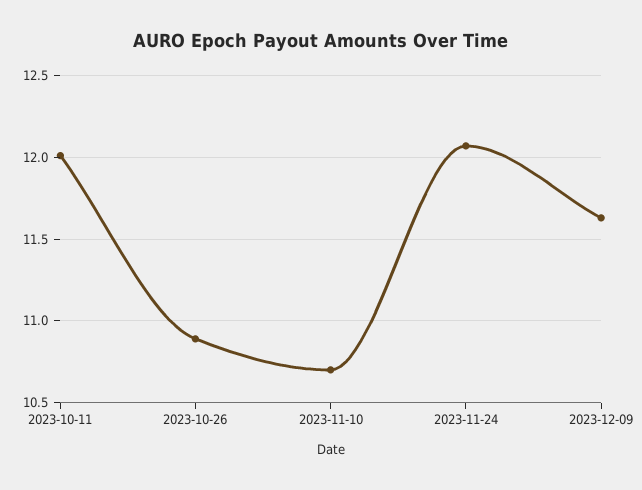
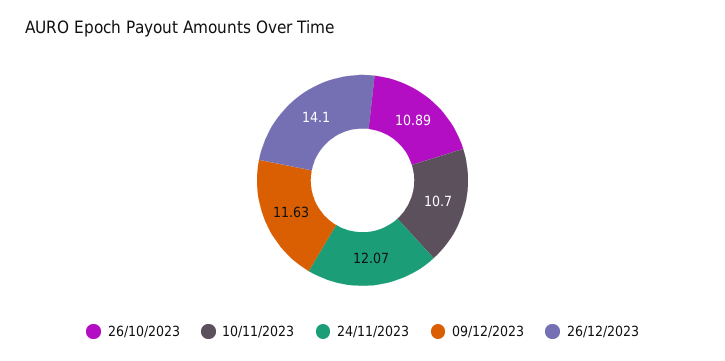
2023-10-11: 12 -> none
26/12/2023: none -> 14.1

